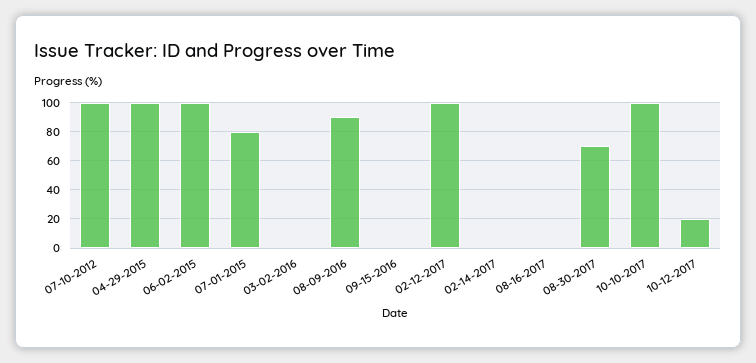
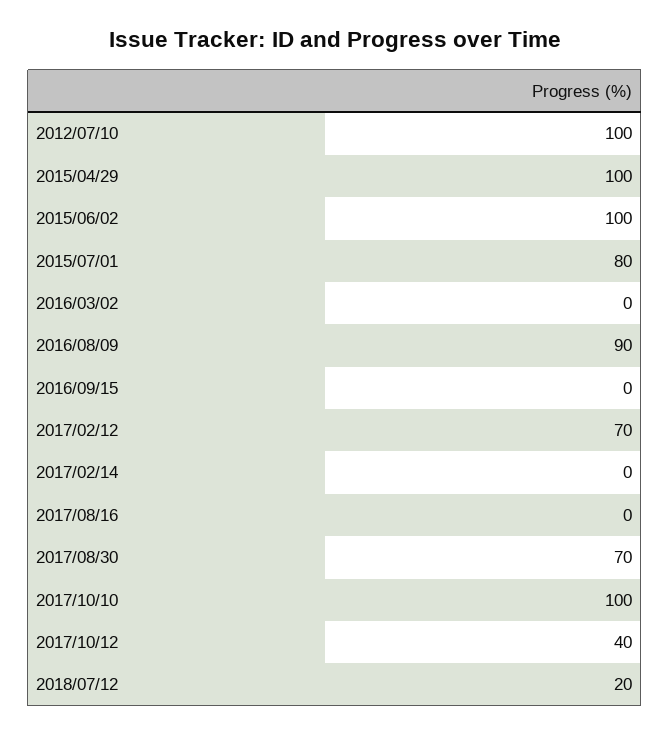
02-12-2017: 100 -> 70
10-12-2017: 20 -> 40
2018/07/12: none -> 20

